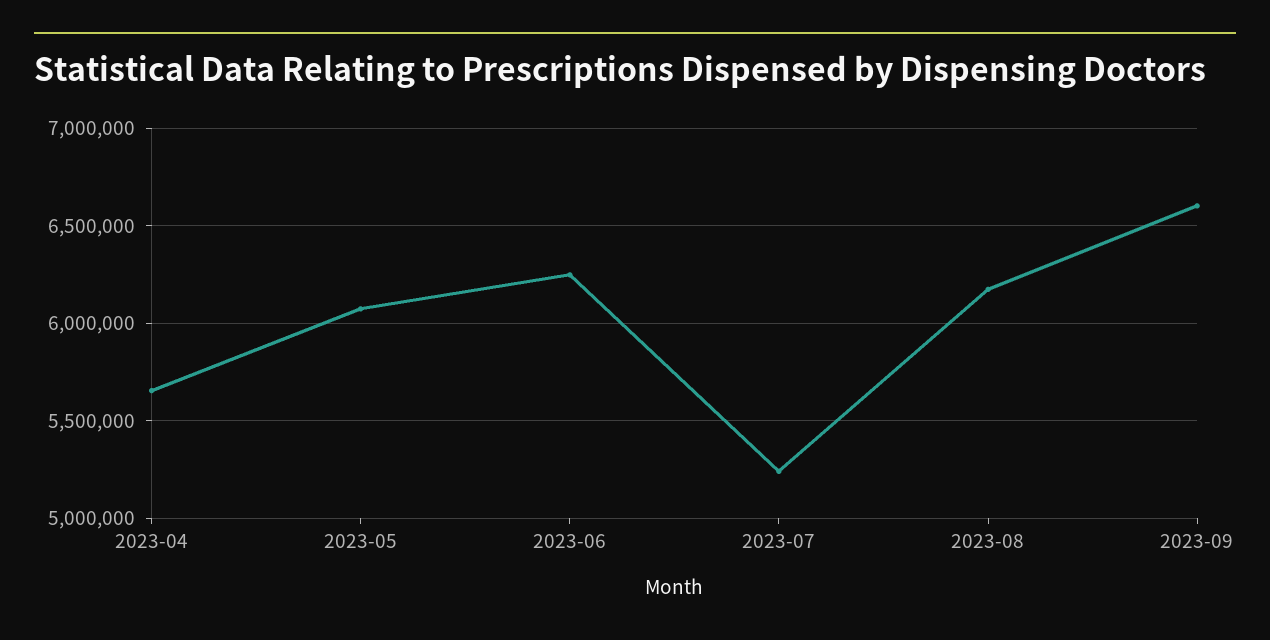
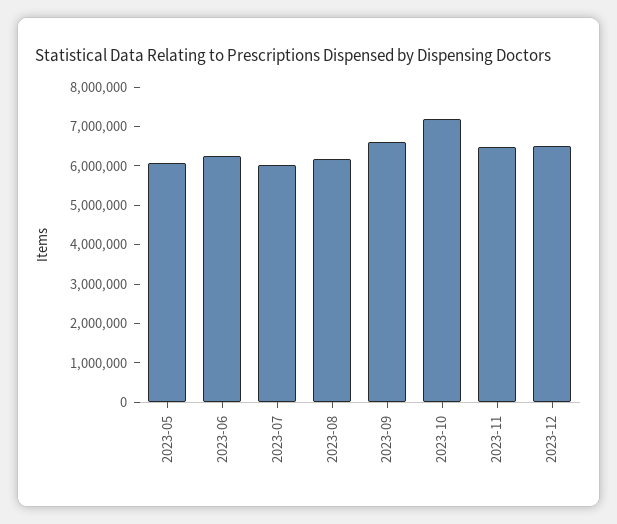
2023-04: 5650000 -> none
2023-07: 5250000 -> 6000000
2023-10: none -> 7250000
2023-11: none -> 6500000
2023-12: none -> 6500000

